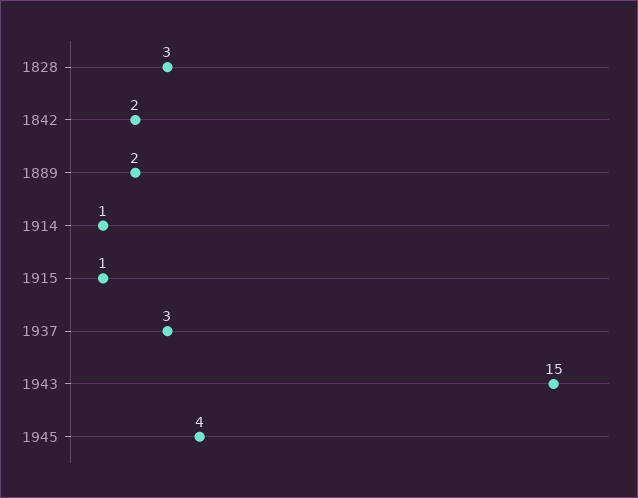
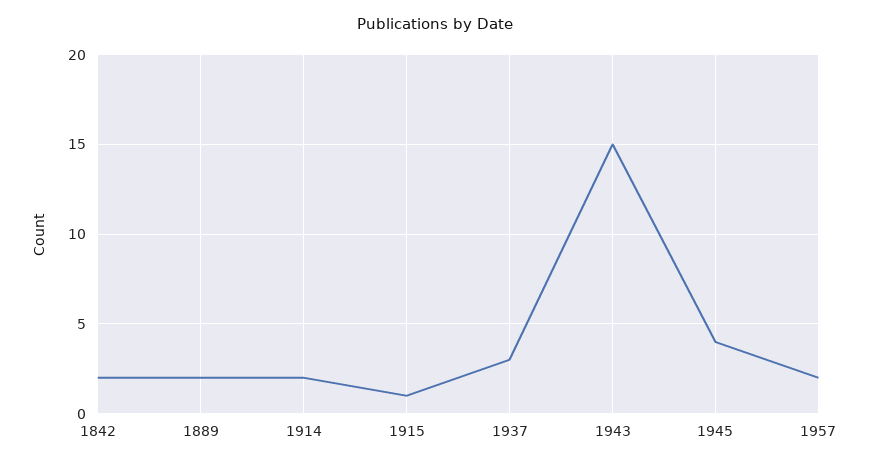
1828: 3 -> none
1914: 1 -> 2
1957: none -> 2

